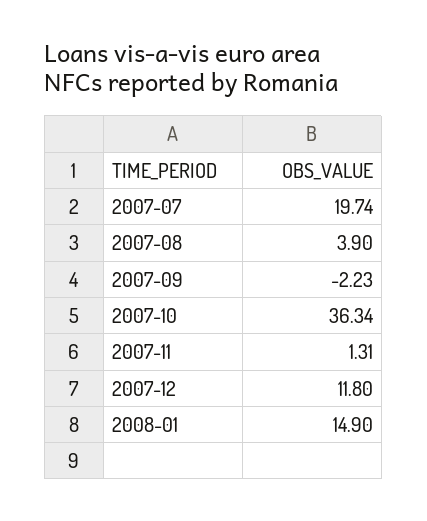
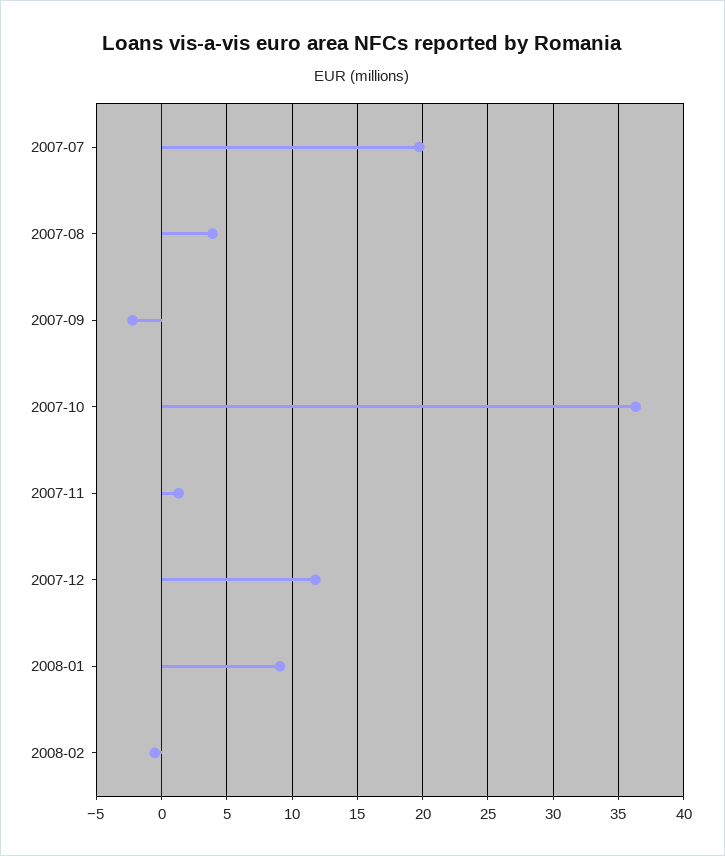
2008-01: 14.9 -> 9
2008-02: none -> -0.5

